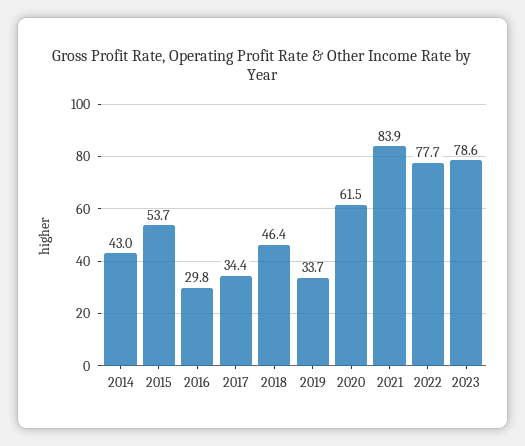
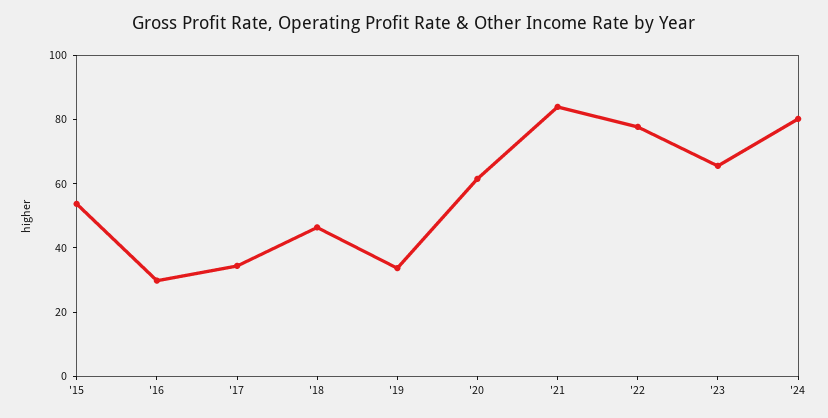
2014: 43 -> none
2023: 78.6 -> 65
'24: none -> 80

